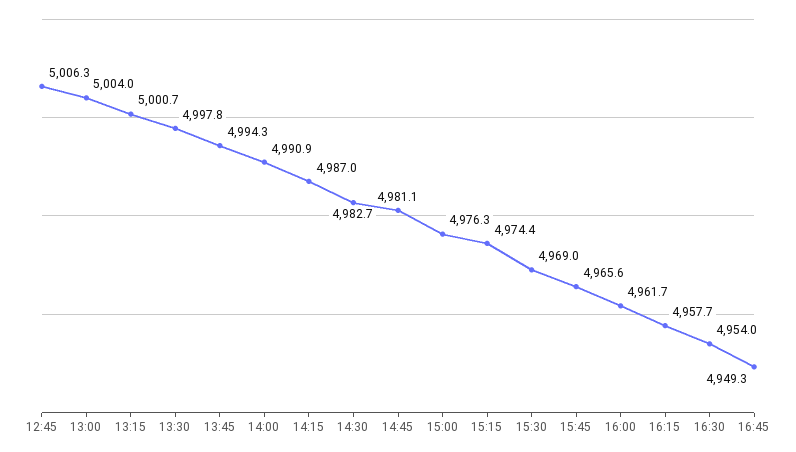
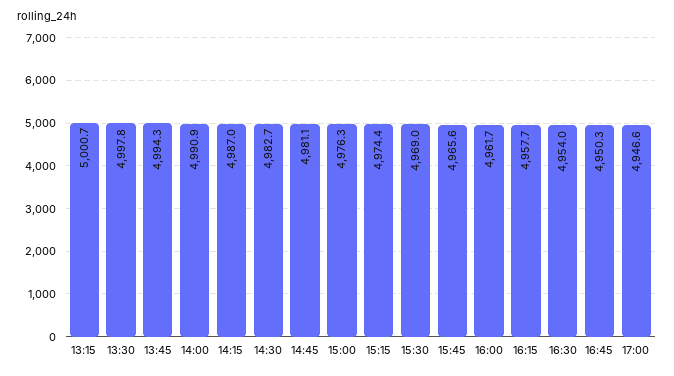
12:45: 5006.3 -> none
13:00: 5004 -> none
16:45: 4949.3 -> 4950.3
17:00: none -> 4946.6

